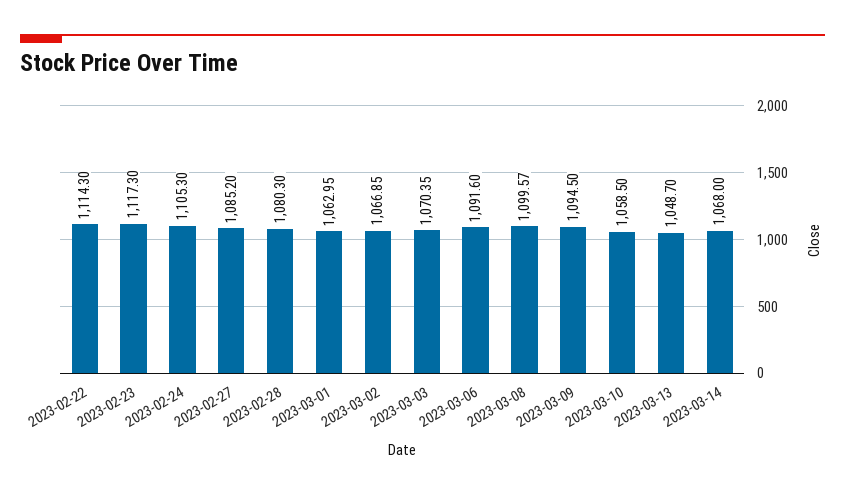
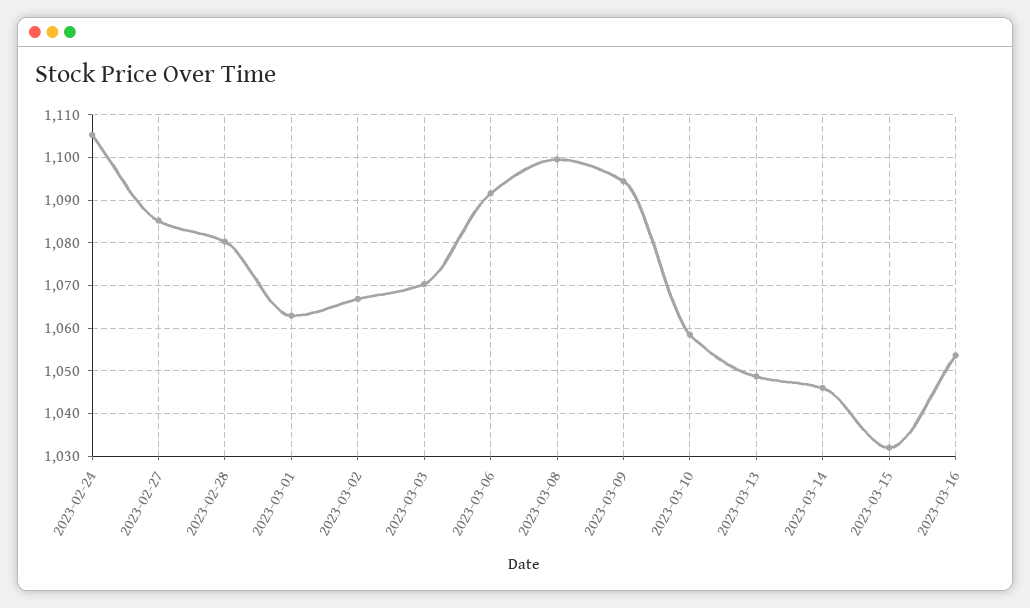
2023-02-22: 1114.3 -> none
2023-02-23: 1117.3 -> none
2023-03-14: 1068 -> 1046
2023-03-15: none -> 1032
2023-03-16: none -> 1054

